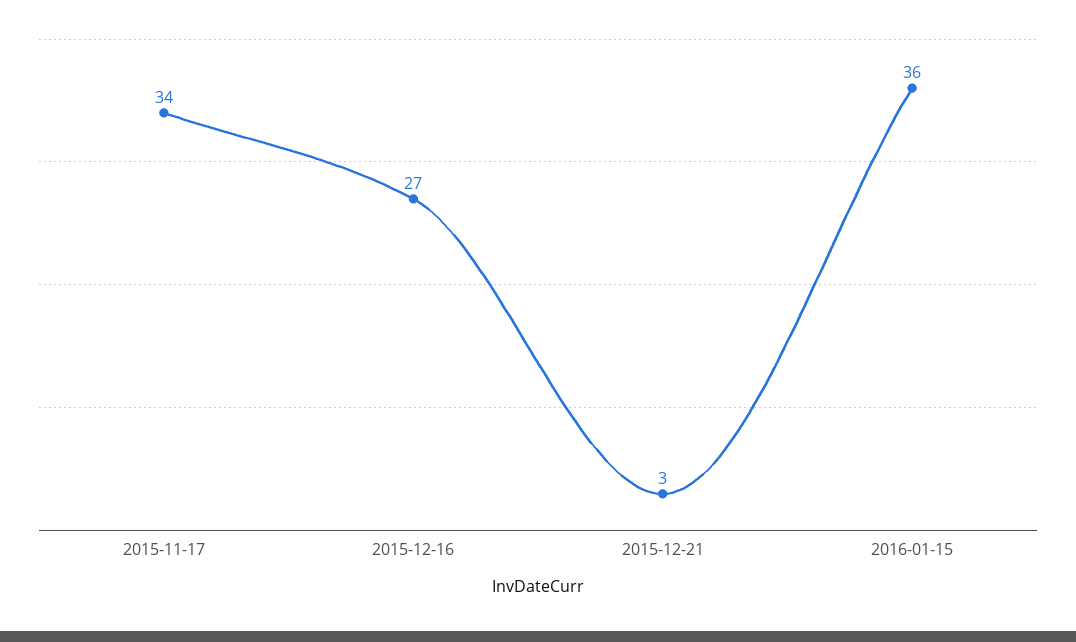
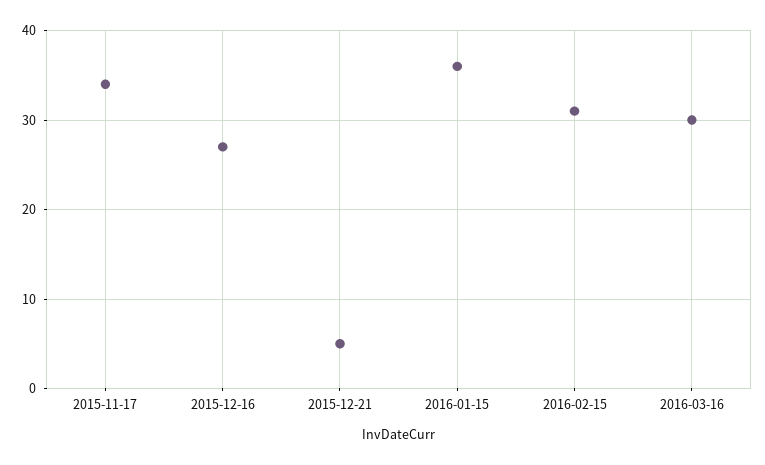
2015-12-21: 3 -> 5
2016-02-15: none -> 31
2016-03-16: none -> 30

